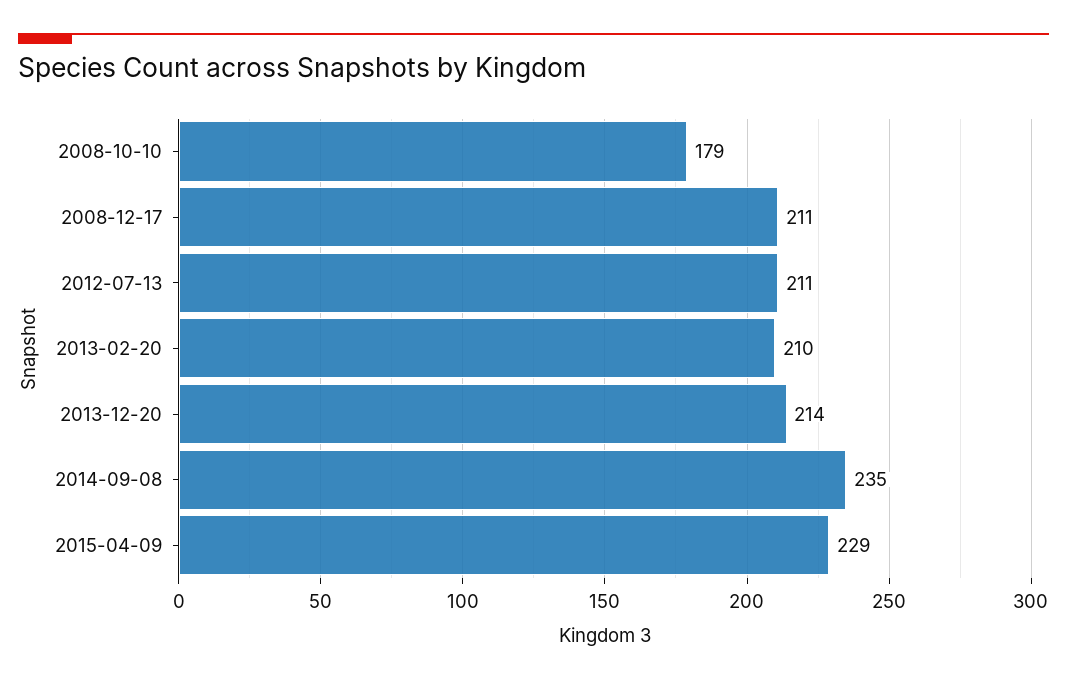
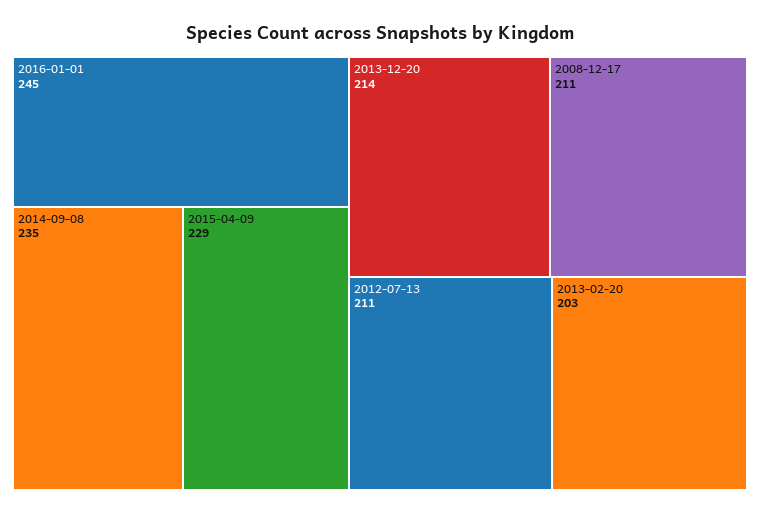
2008-10-10: 179 -> none
2013-02-20: 210 -> 203
2016-01-01: none -> 245

